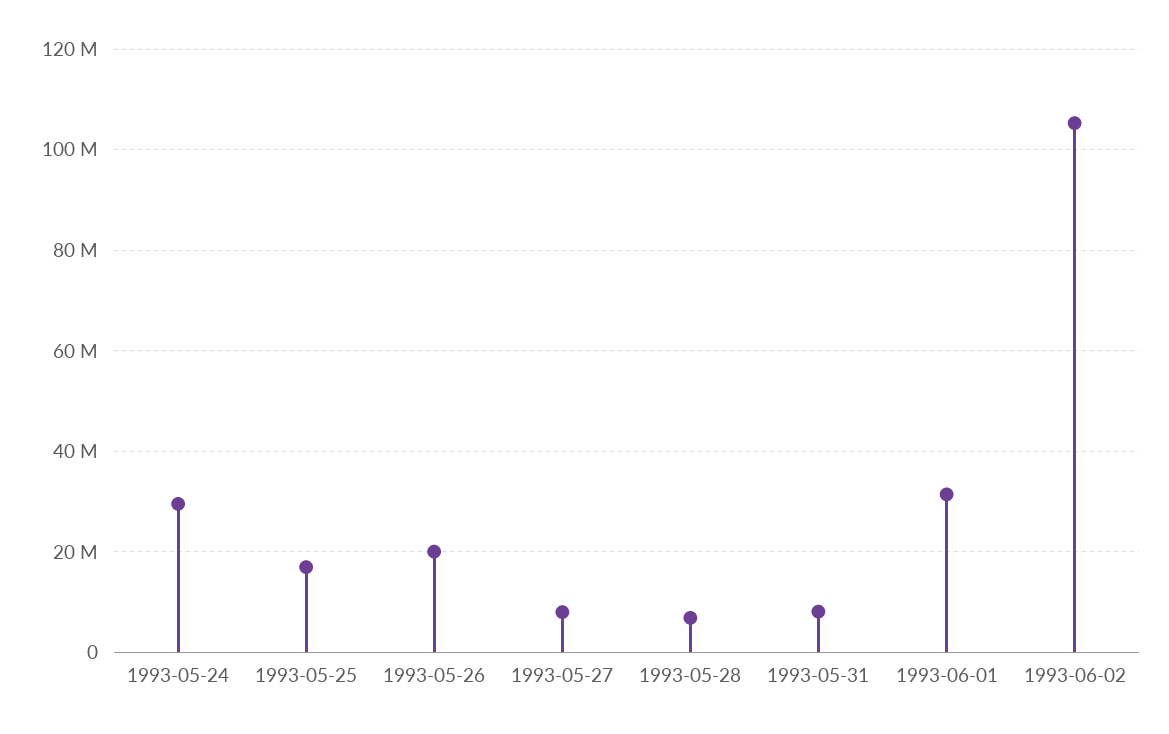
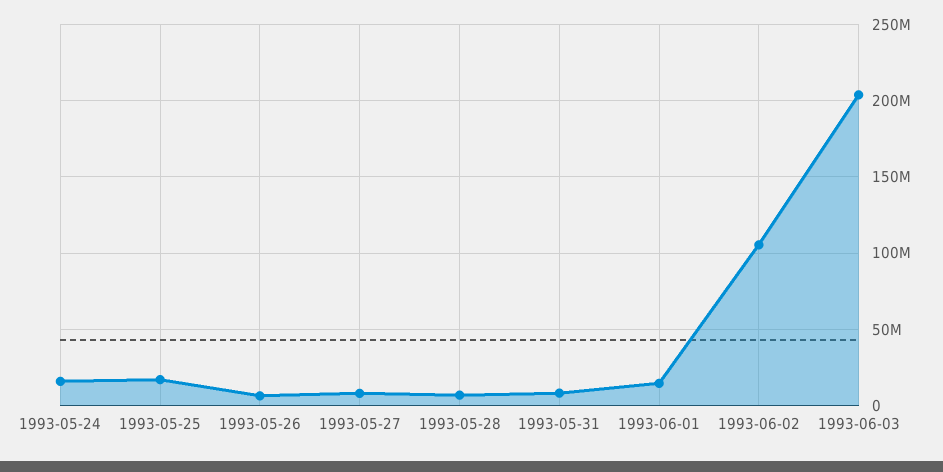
1993-05-24: 30000000 -> 15000000
1993-05-26: 20000000 -> 5000000
1993-06-01: 32000000 -> 15000000
1993-06-03: none -> 205000000

